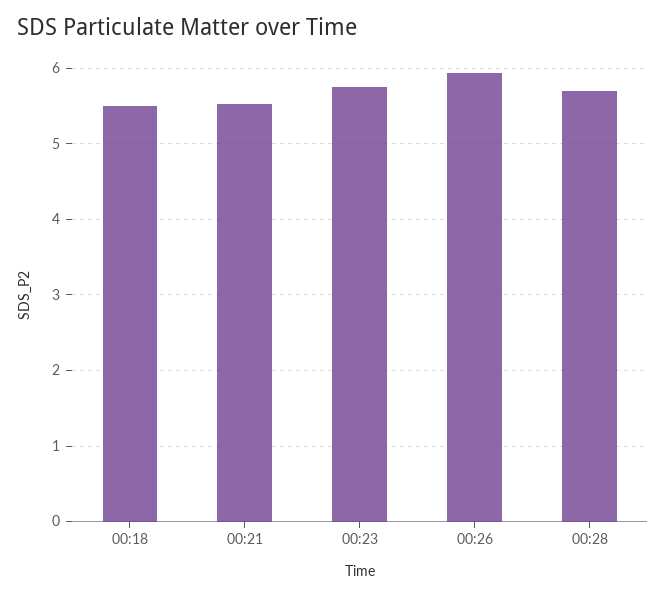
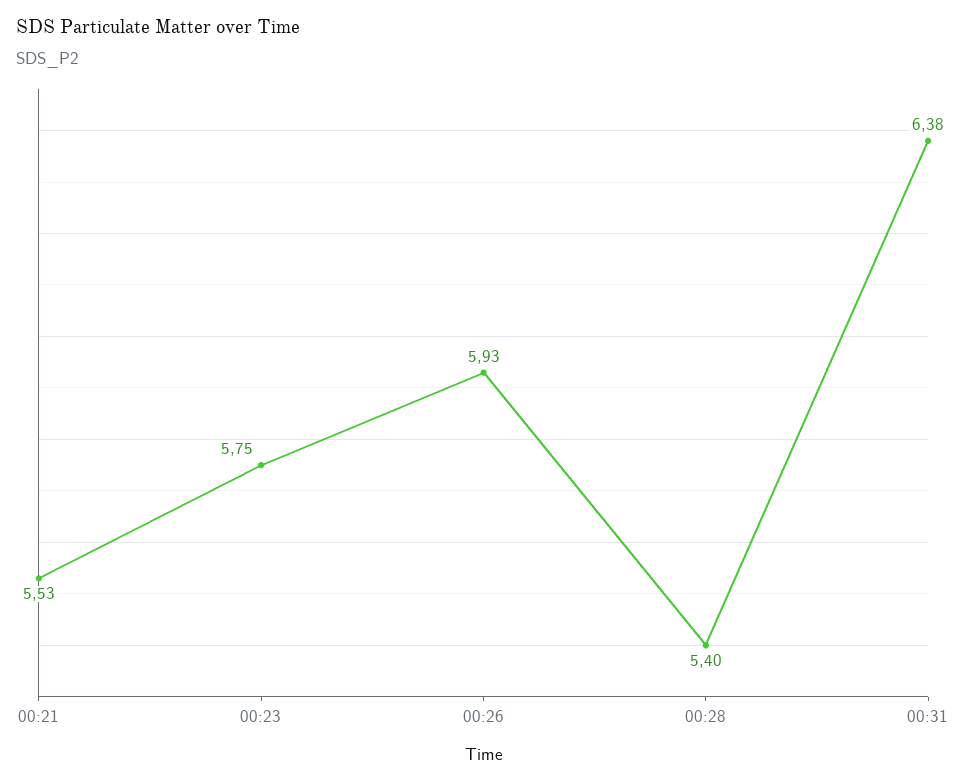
00:18: 5.5 -> none
00:28: 5.7 -> 5.4
00:31: none -> 6.38

